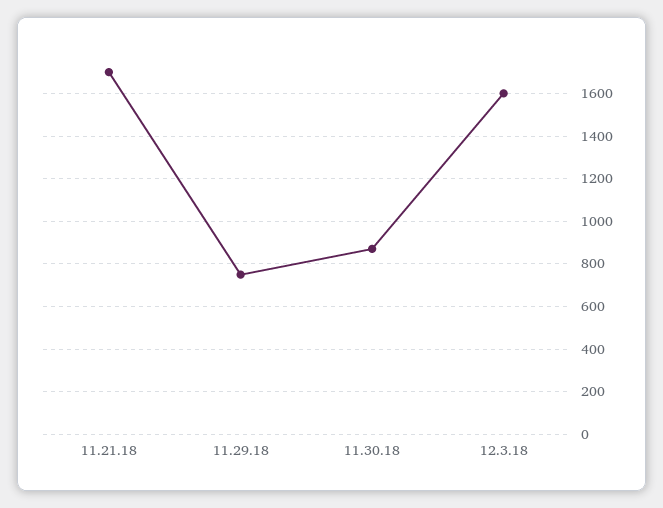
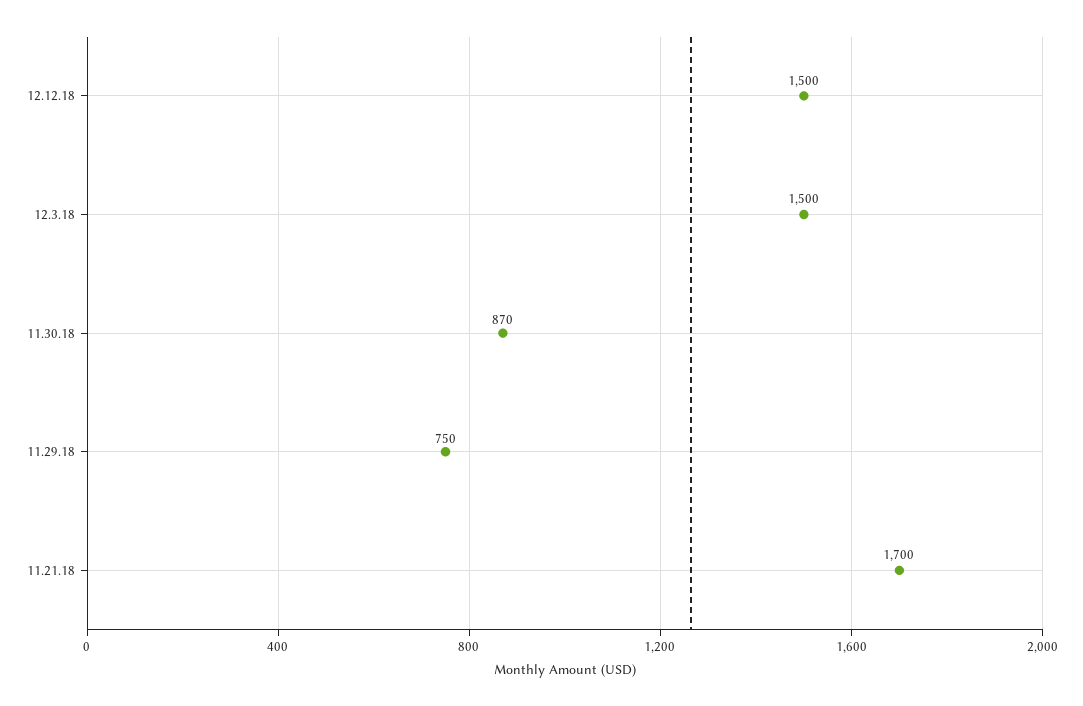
12.3.18: 1600 -> 1500
12.12.18: none -> 1500

